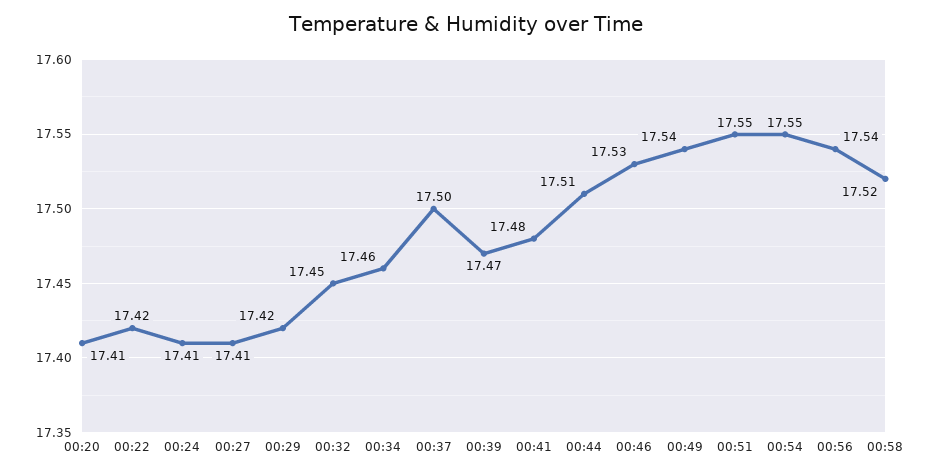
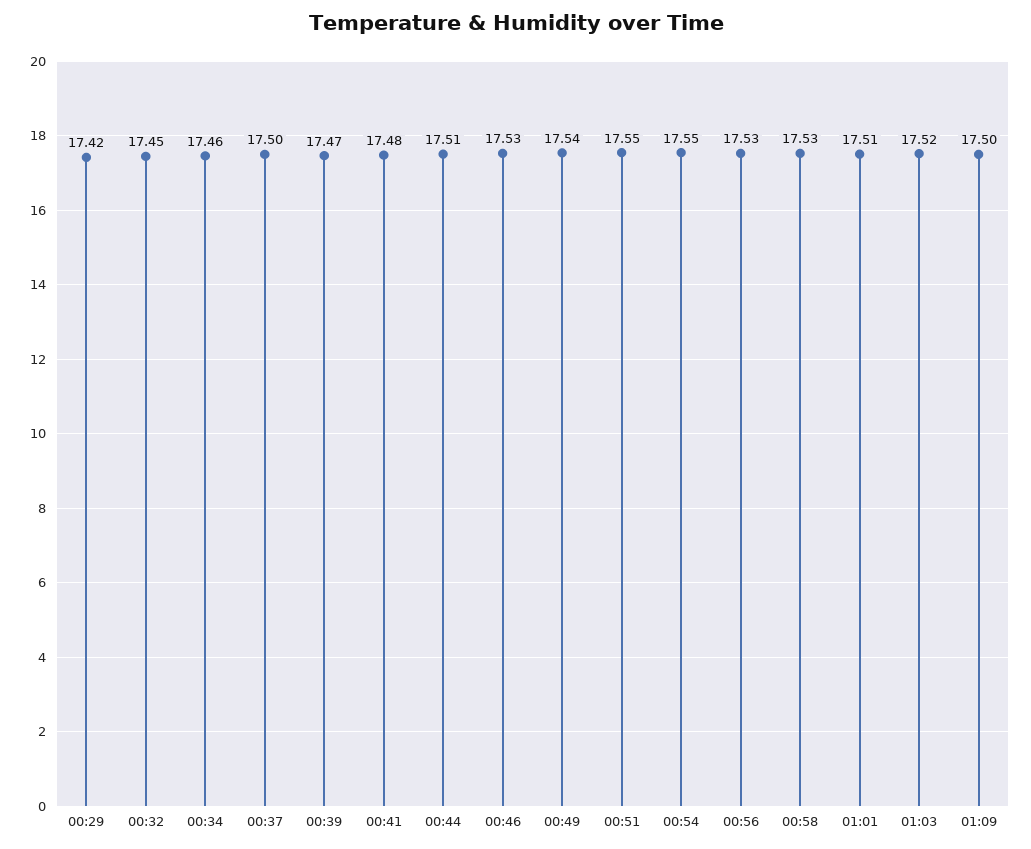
00:20: 17.41 -> none
00:22: 17.42 -> none
00:24: 17.41 -> none
00:27: 17.41 -> none
00:56: 17.54 -> 17.53
00:58: 17.52 -> 17.53
01:01: none -> 17.51
01:03: none -> 17.52
01:09: none -> 17.5

